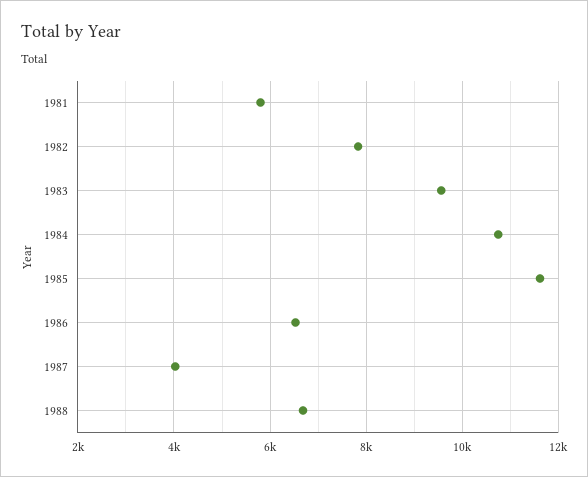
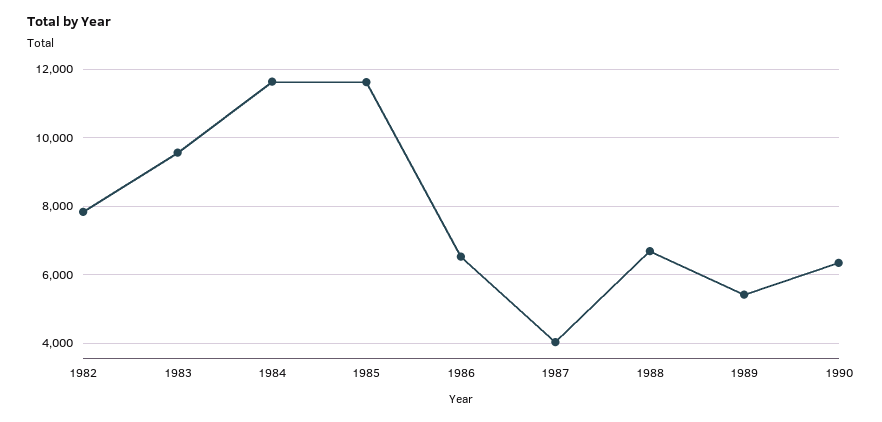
1981: 5800 -> none
1984: 10800 -> 11600
1989: none -> 5400
1990: none -> 6400

